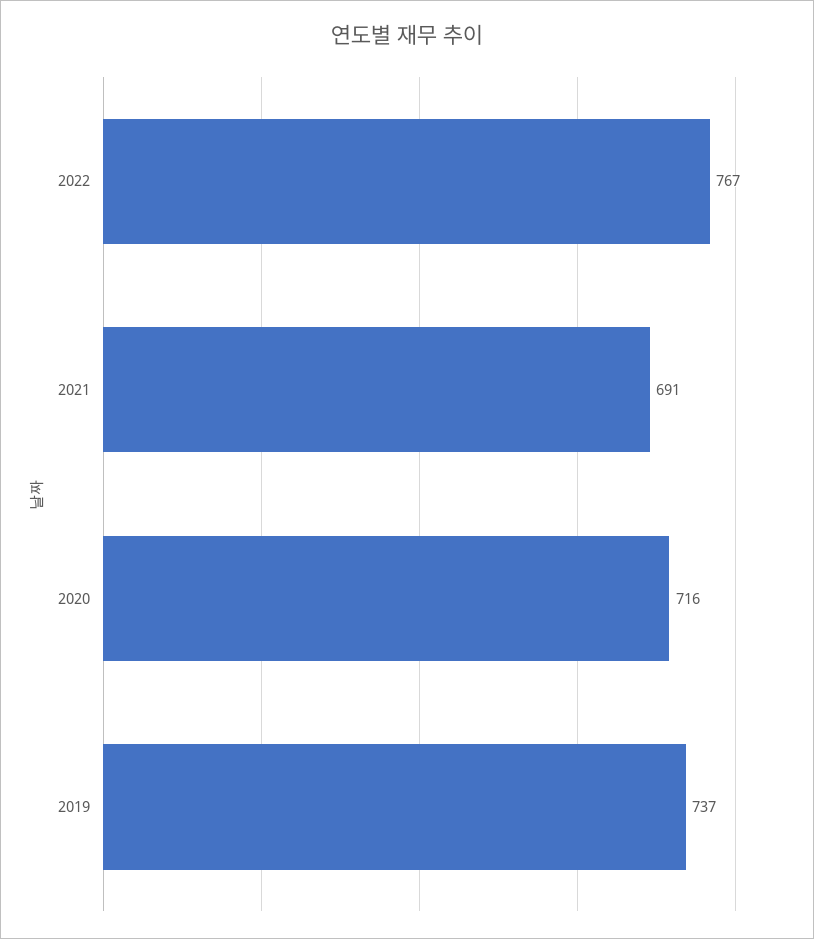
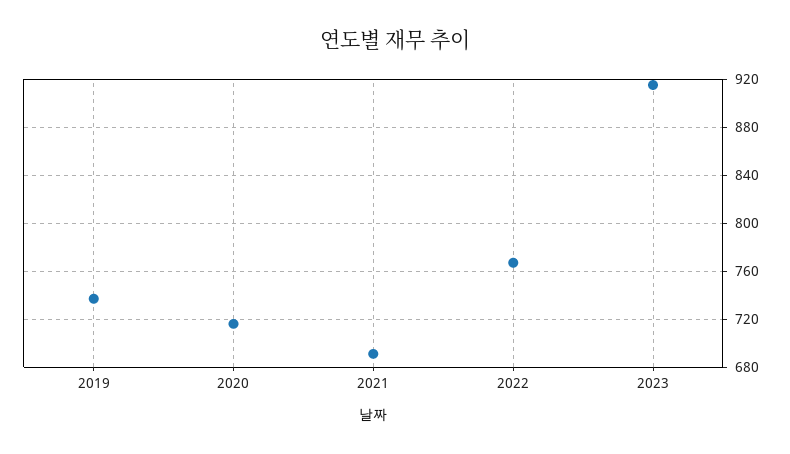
2023: none -> 915

